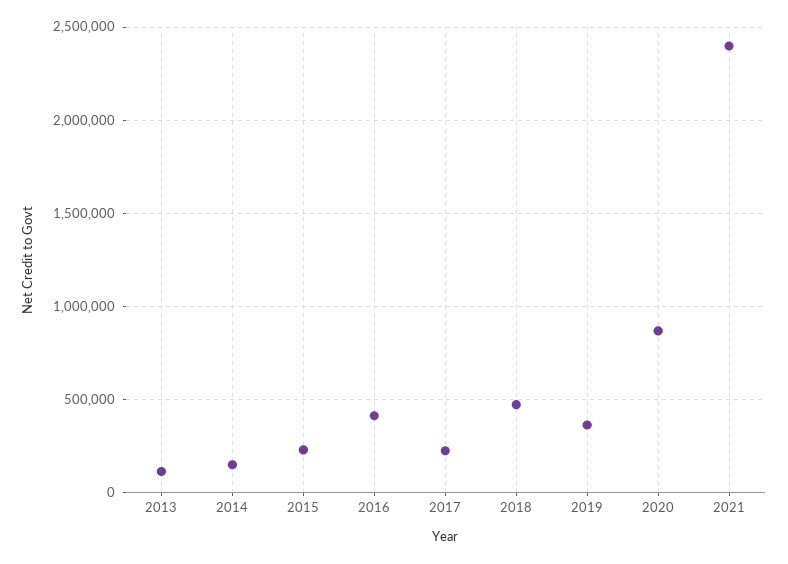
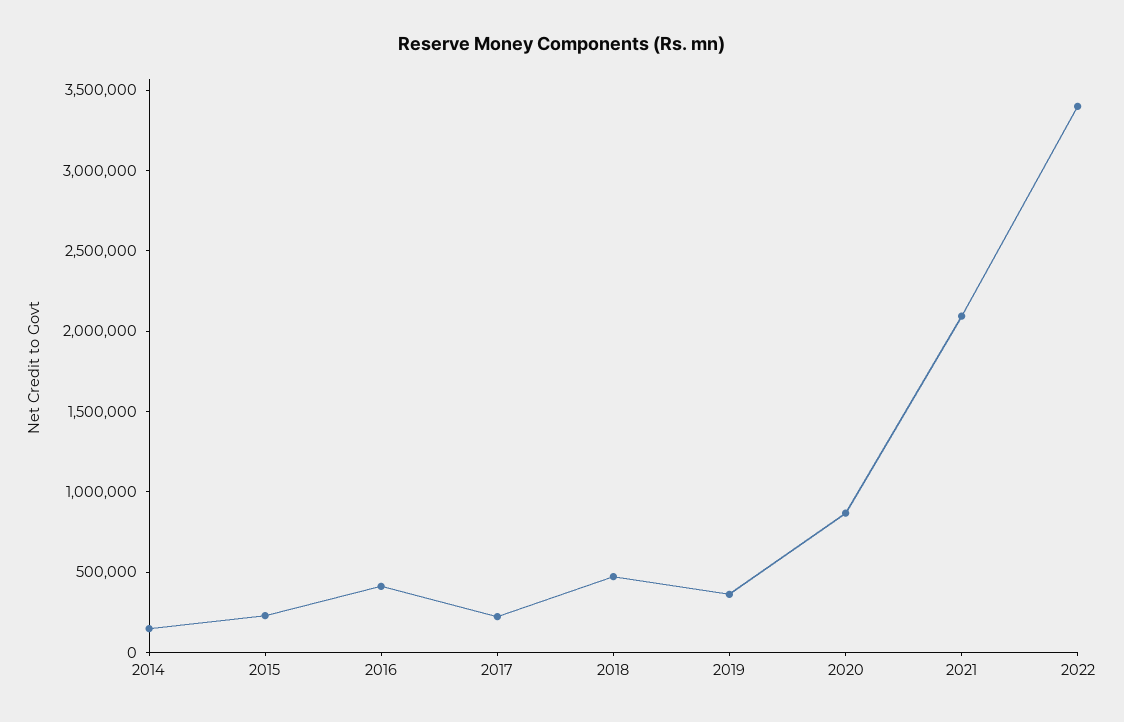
2013: 100000 -> none
2021: 2400000 -> 2100000
2022: none -> 3400000

